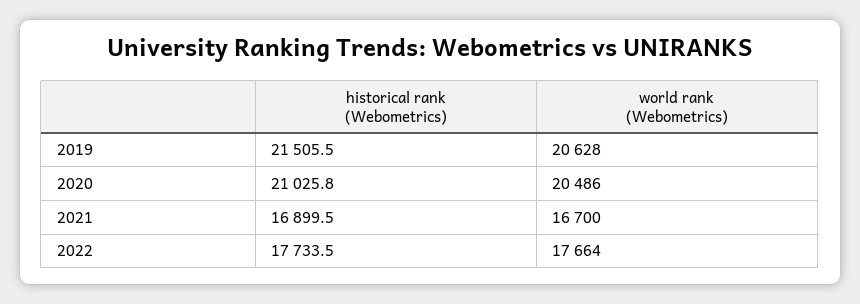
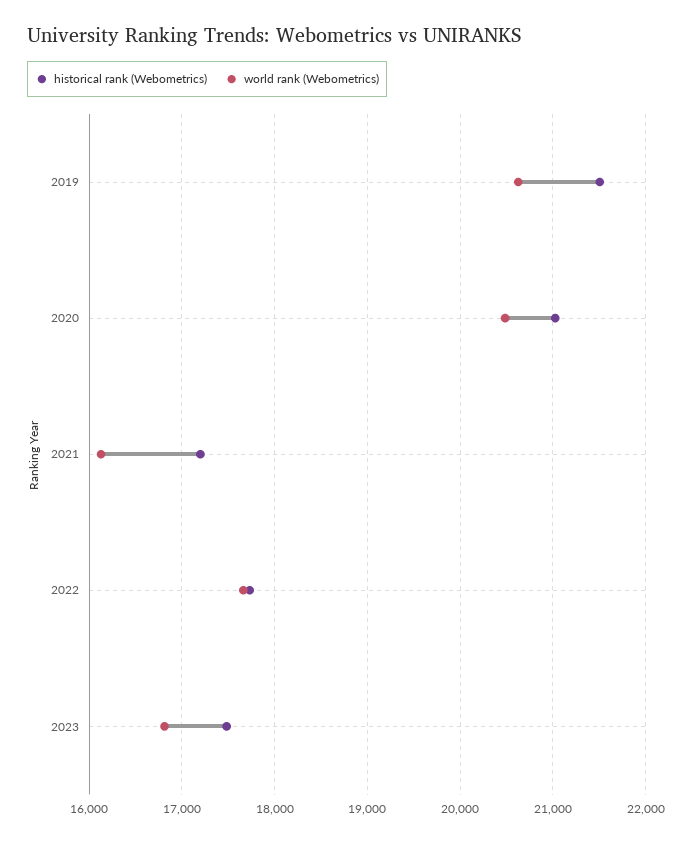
historical rank (Webometrics), 2021: 16899.5 -> 17200
world rank (Webometrics), 2021: 16700 -> 16100
historical rank (Webometrics), 2023: none -> 17500
world rank (Webometrics), 2023: none -> 16800

